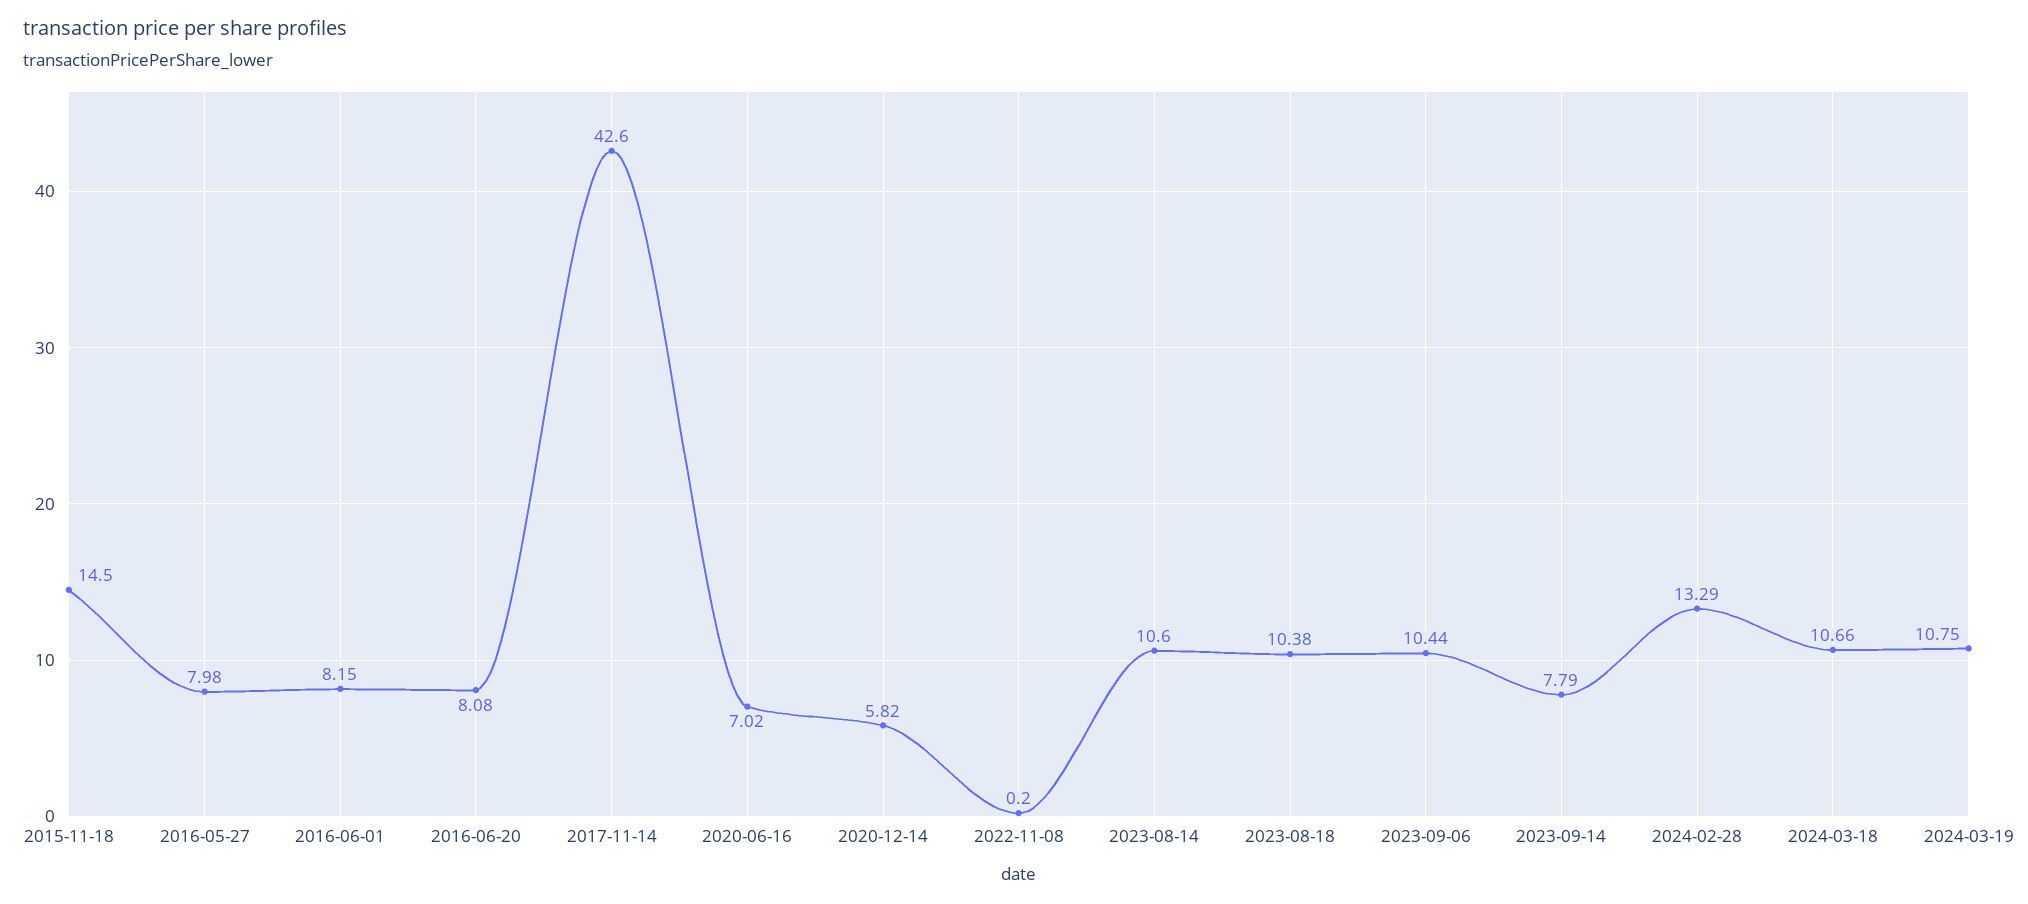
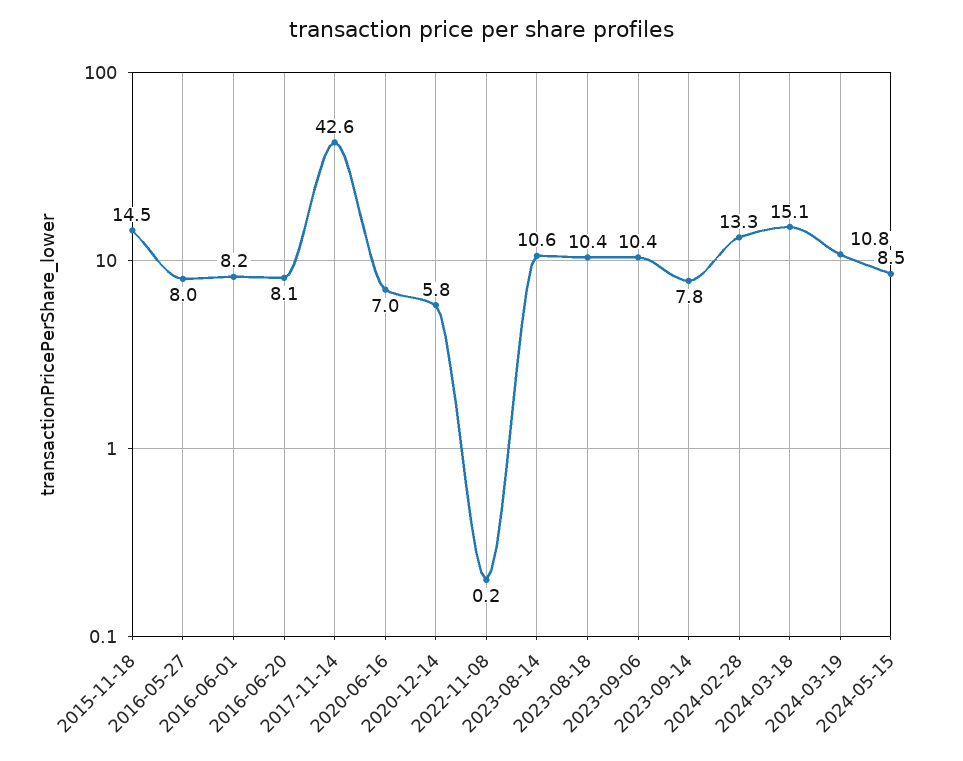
2024-03-18: 10.66 -> 15.1
2024-05-15: none -> 8.5

